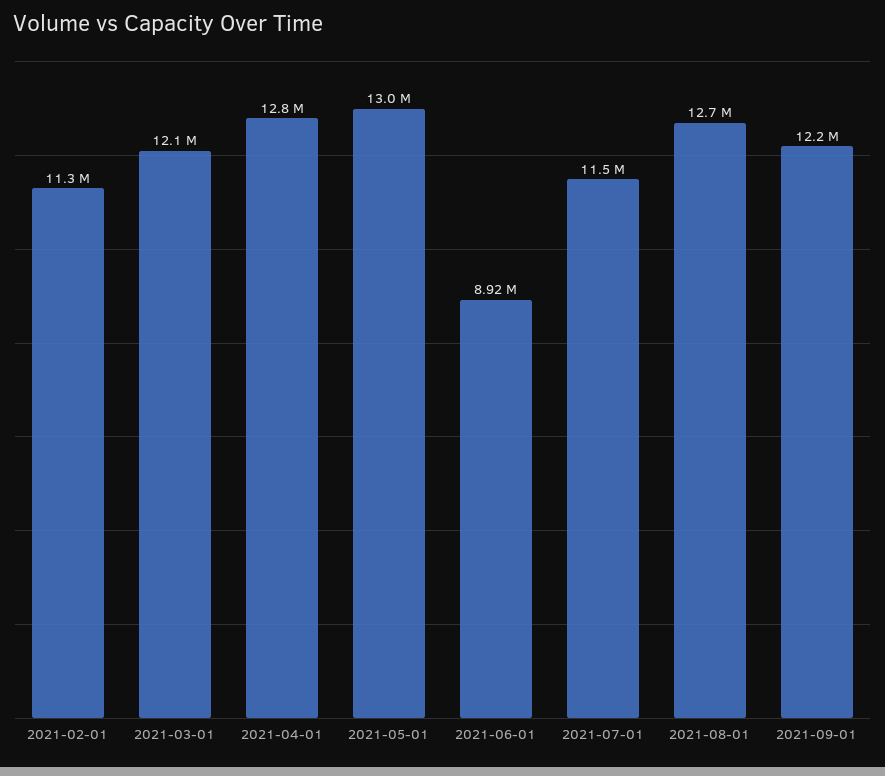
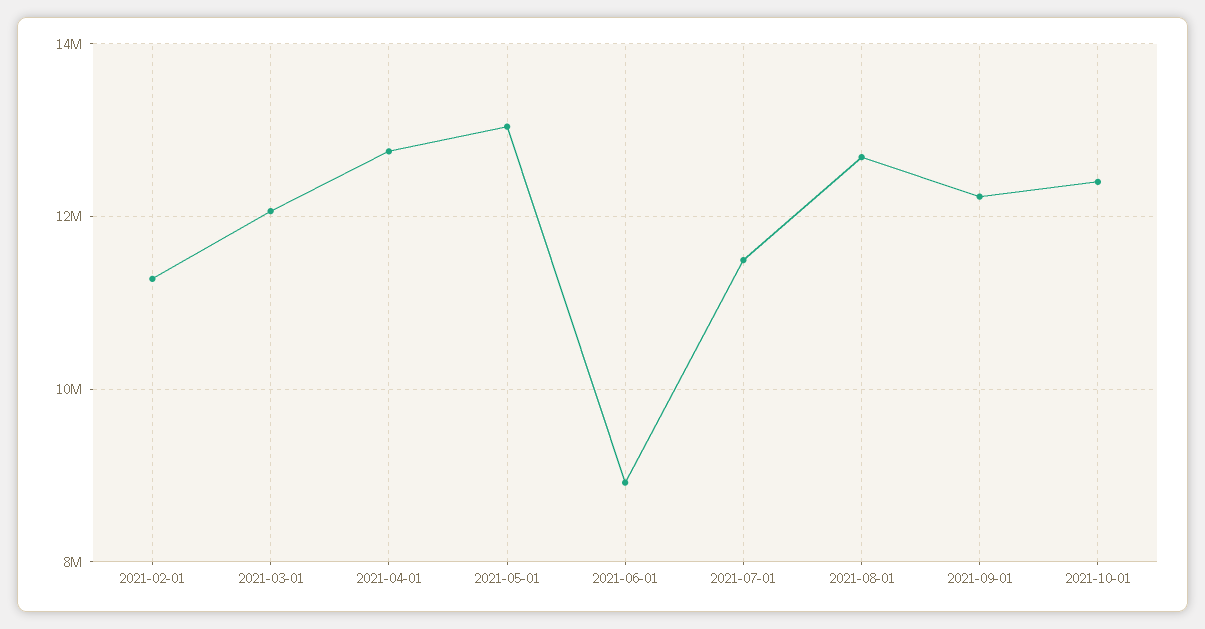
2021-10-01: none -> 12400000

